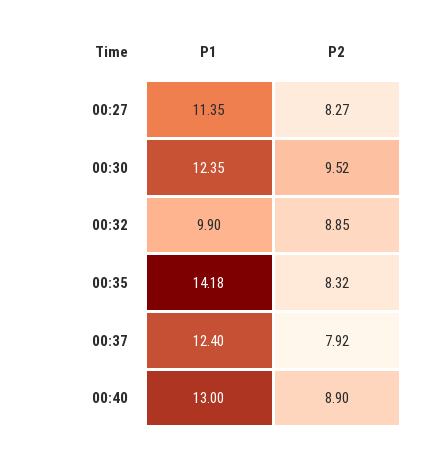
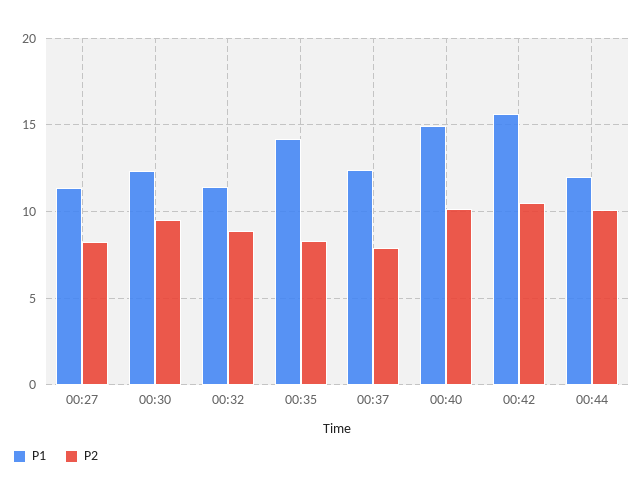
P1, 00:32: 9.9 -> 11.5
P1, 00:40: 13 -> 15
P2, 00:40: 8.9 -> 10
P1, 00:42: none -> 15.5
P2, 00:42: none -> 10.5
P1, 00:44: none -> 12
P2, 00:44: none -> 10

